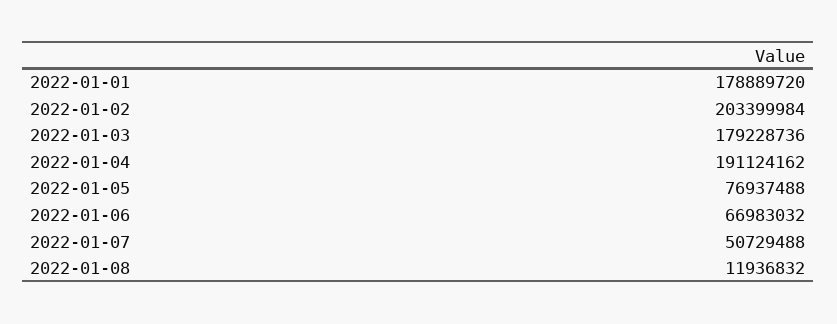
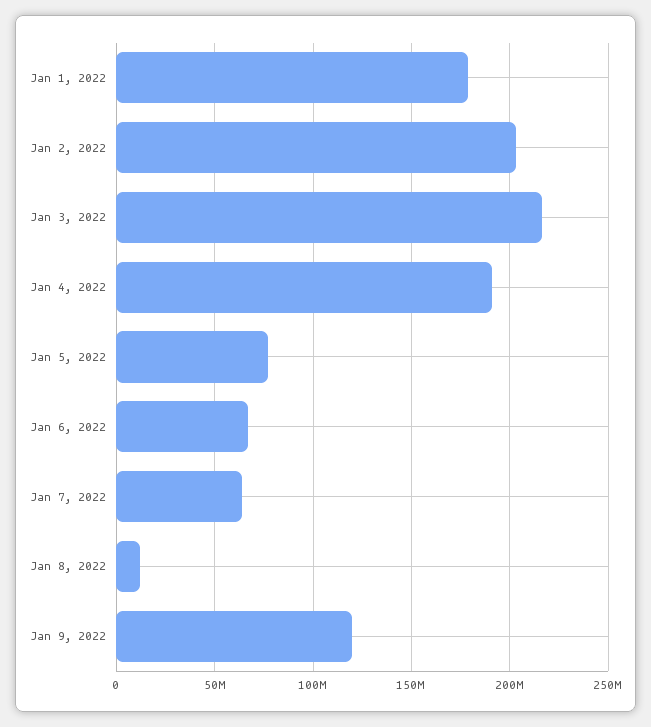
2022-01-03: 179228736 -> 215000000
2022-01-07: 50729488 -> 65000000
Jan 9, 2022: none -> 120000000

